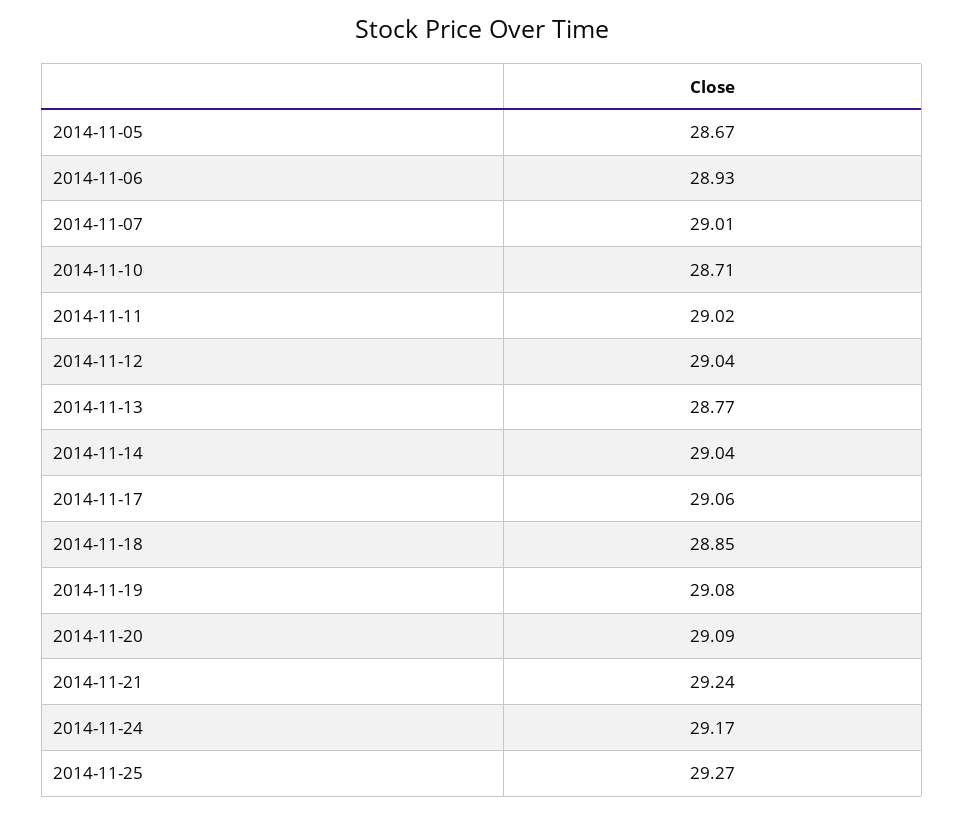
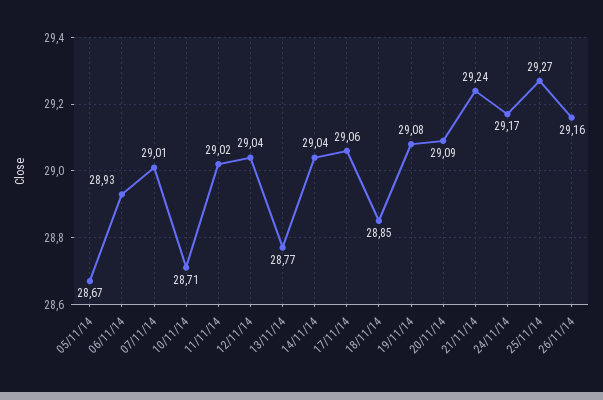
26/11/14: none -> 29.16

